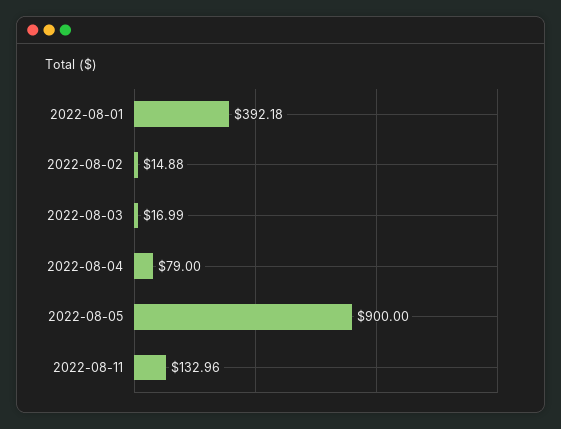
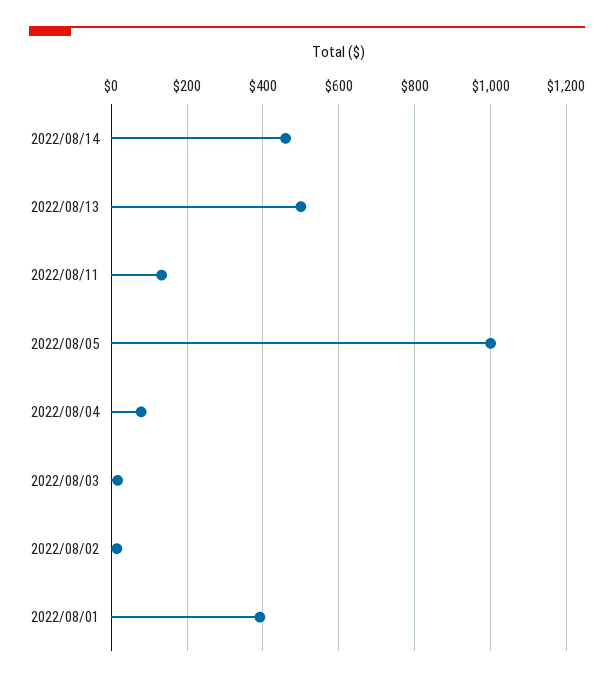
2022-08-05: 900 -> 1000
2022/08/14: none -> 460
2022/08/13: none -> 500

